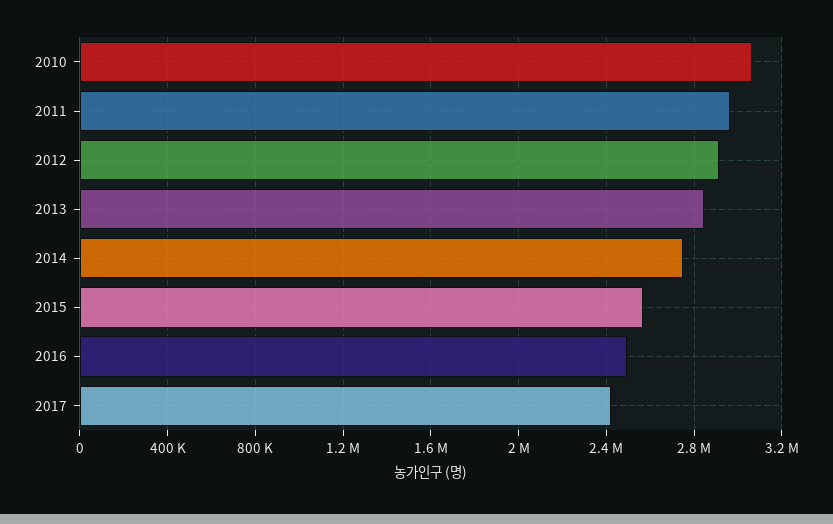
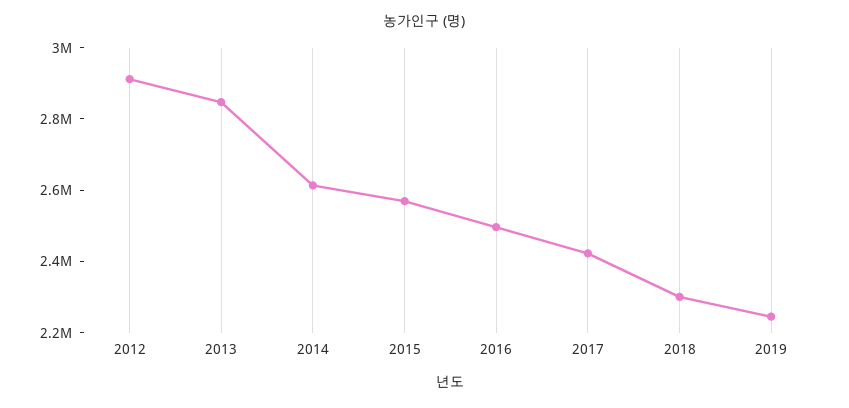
2010: 3050000 -> none
2011: 2950000 -> none
2014: 2750000 -> 2600000
2018: none -> 2300000
2019: none -> 2250000

